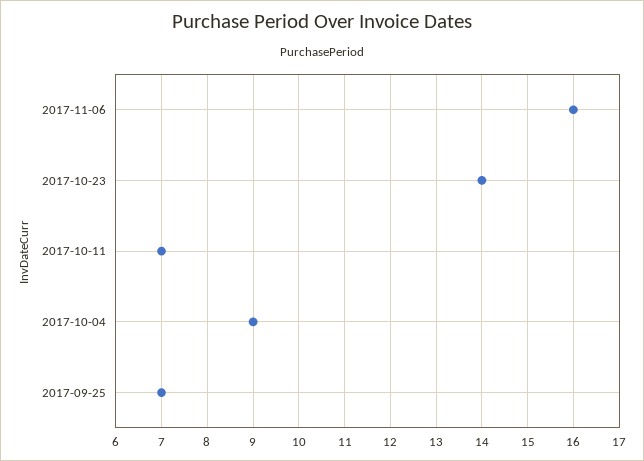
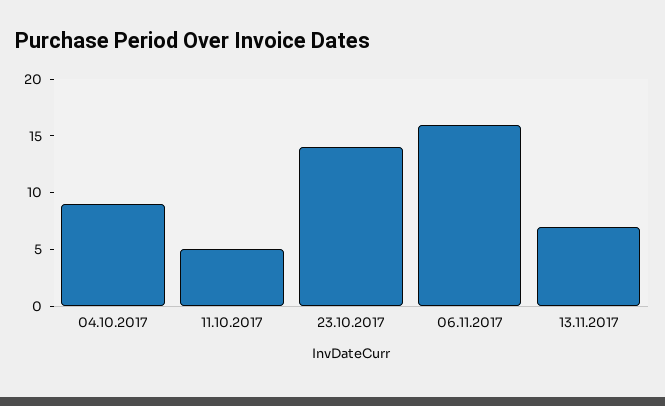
2017-10-11: 7 -> 5
2017-09-25: 7 -> none
13.11.2017: none -> 7

